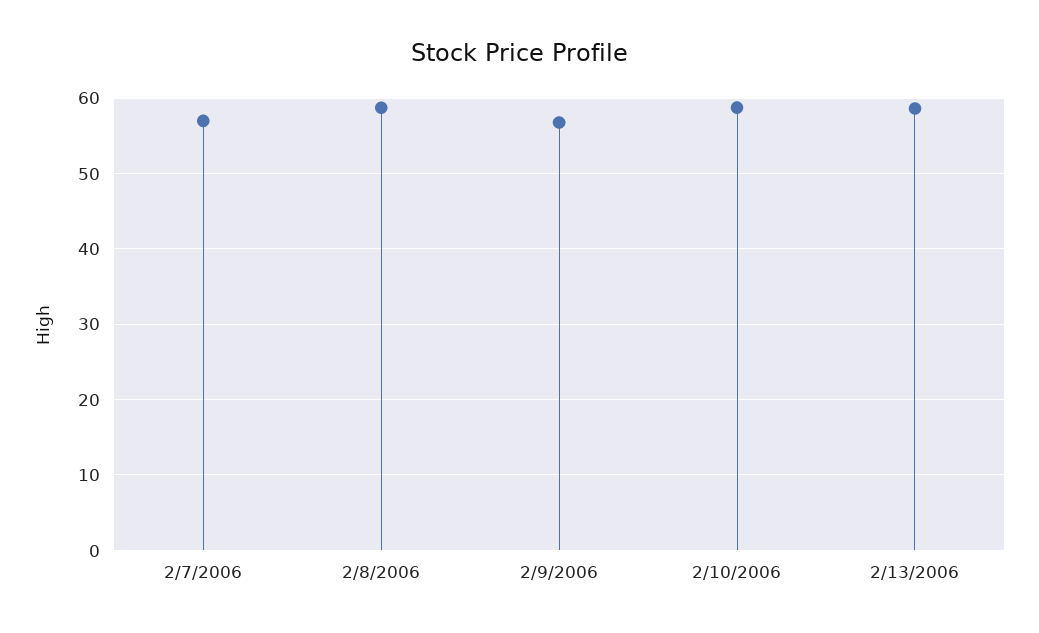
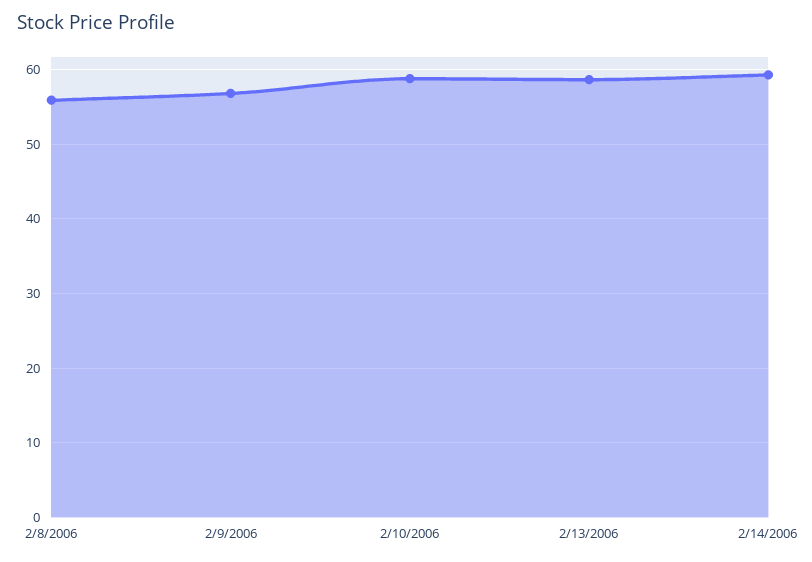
2/7/2006: 57 -> none
2/8/2006: 59 -> 56
2/14/2006: none -> 59

